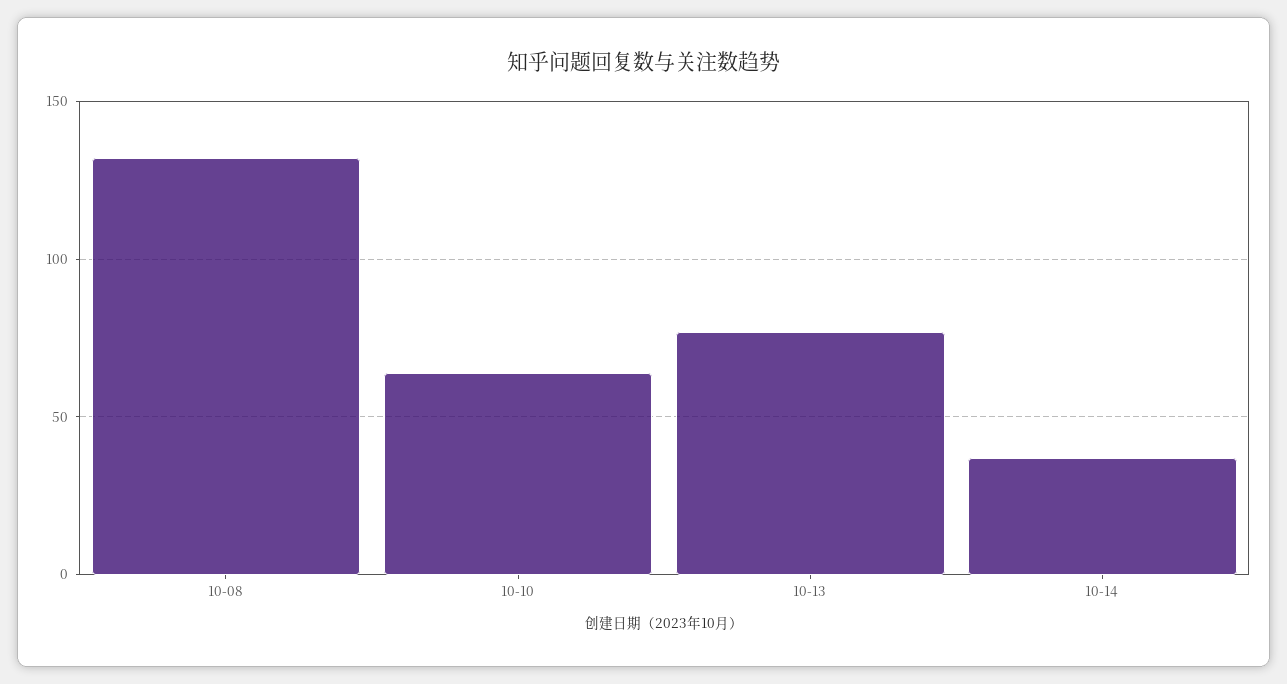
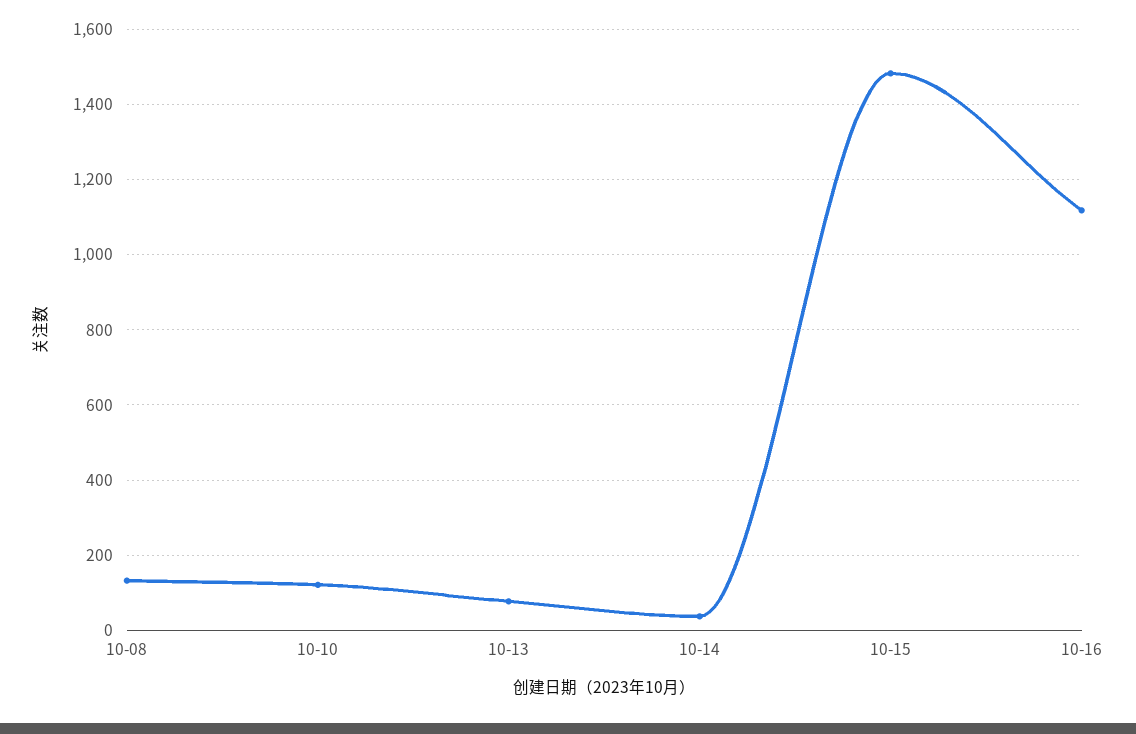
10-10: 65 -> 120
10-15: none -> 1480
10-16: none -> 1120

